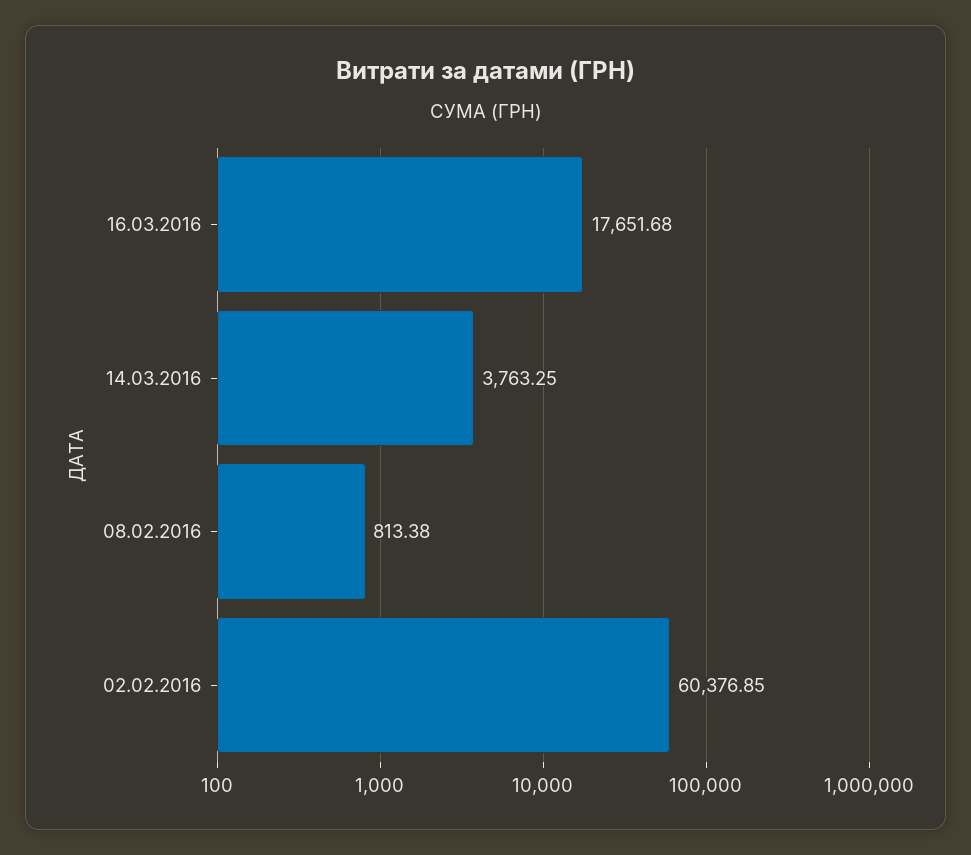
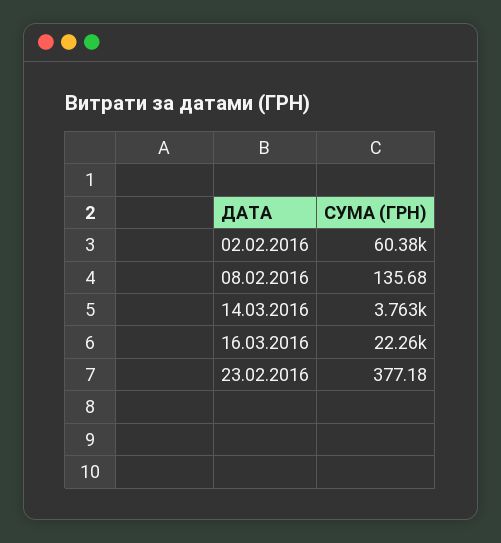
16.03.2016: 17651.68 -> 22260
08.02.2016: 813.38 -> 135.68
23.02.2016: none -> 377.18

